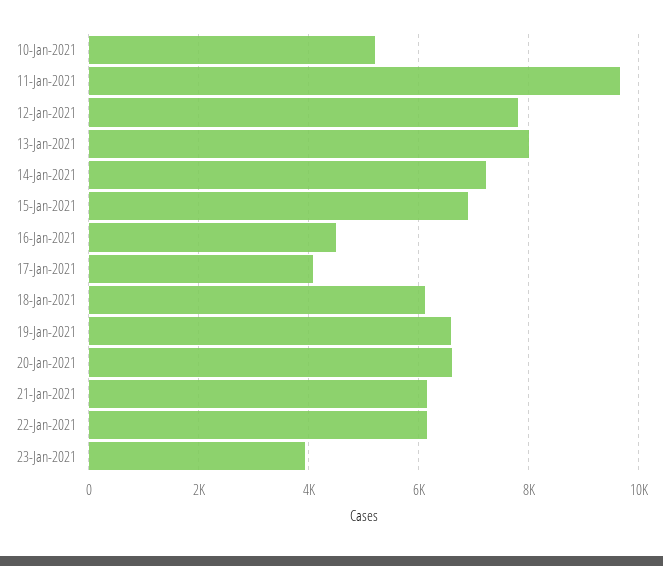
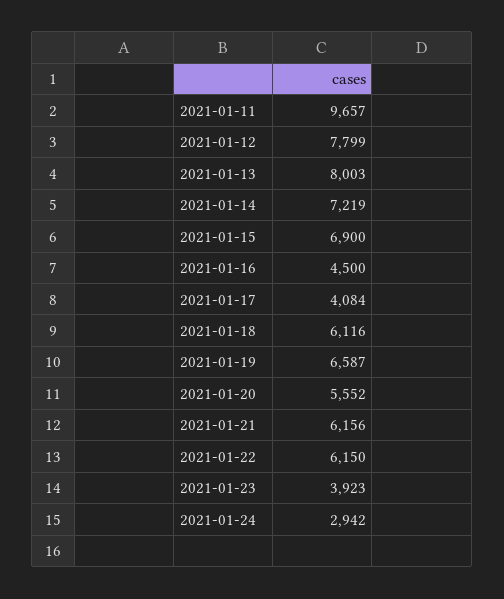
10-Jan-2021: 5200 -> none
20-Jan-2021: 6600 -> 5552
2021-01-24: none -> 2942

